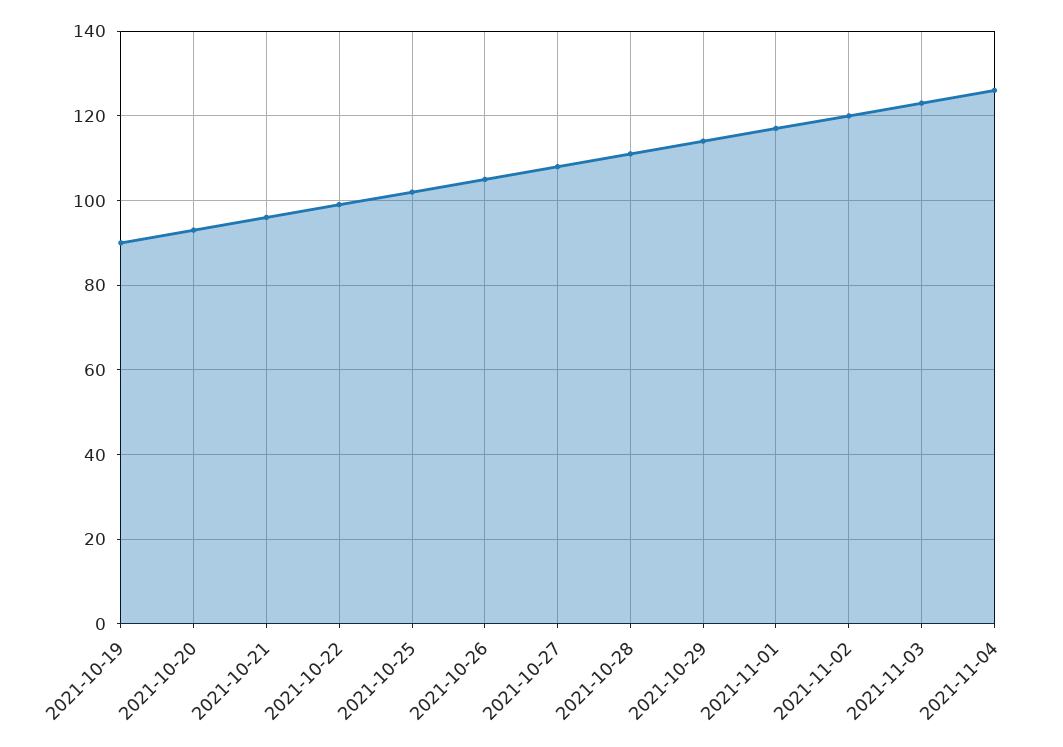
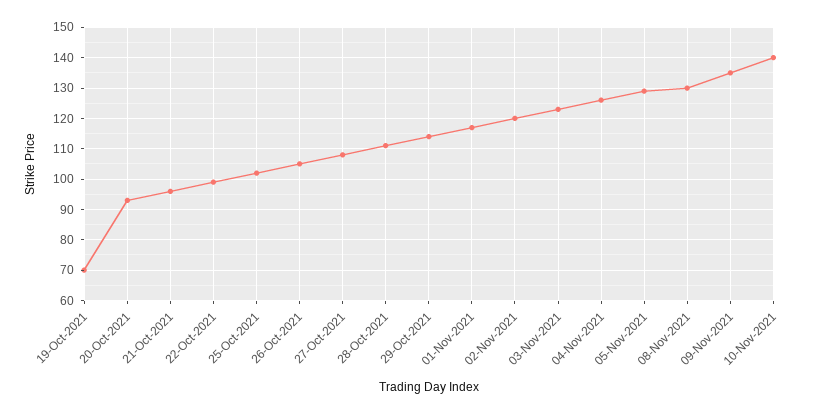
2021-10-19: 90 -> 70
05-Nov-2021: none -> 130
08-Nov-2021: none -> 130
09-Nov-2021: none -> 135
10-Nov-2021: none -> 140

